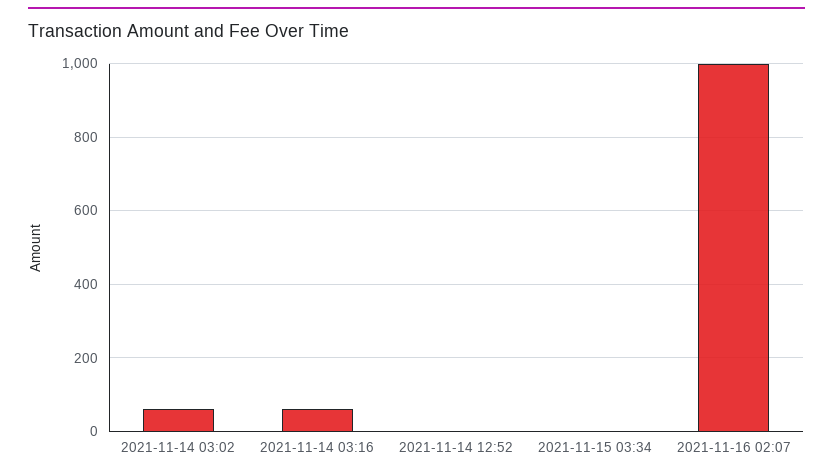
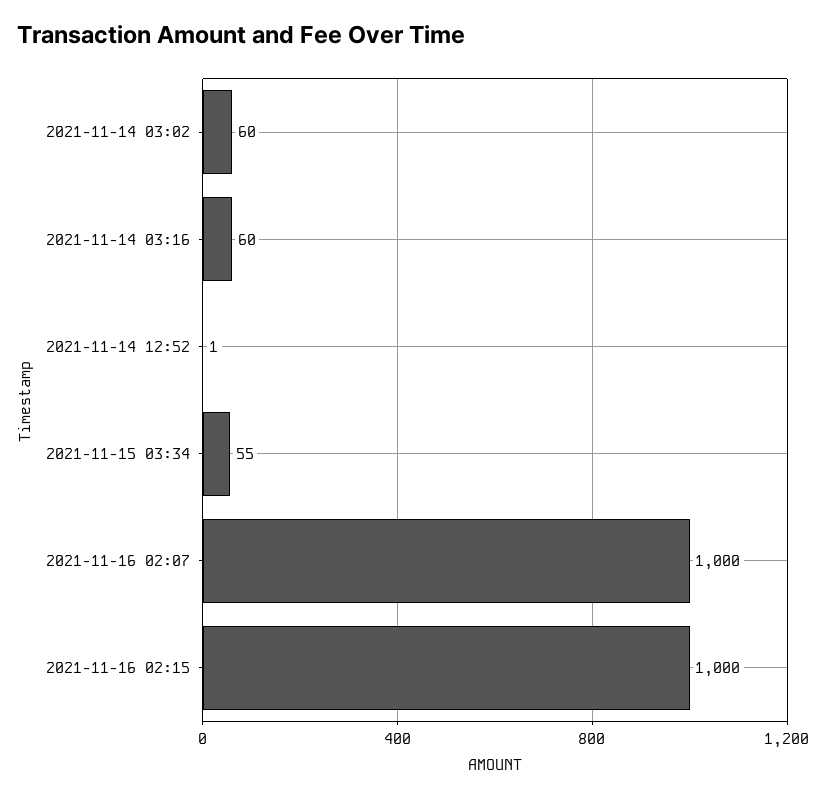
2021-11-15 03:34: 0 -> 55
2021-11-16 02:15: none -> 1000

